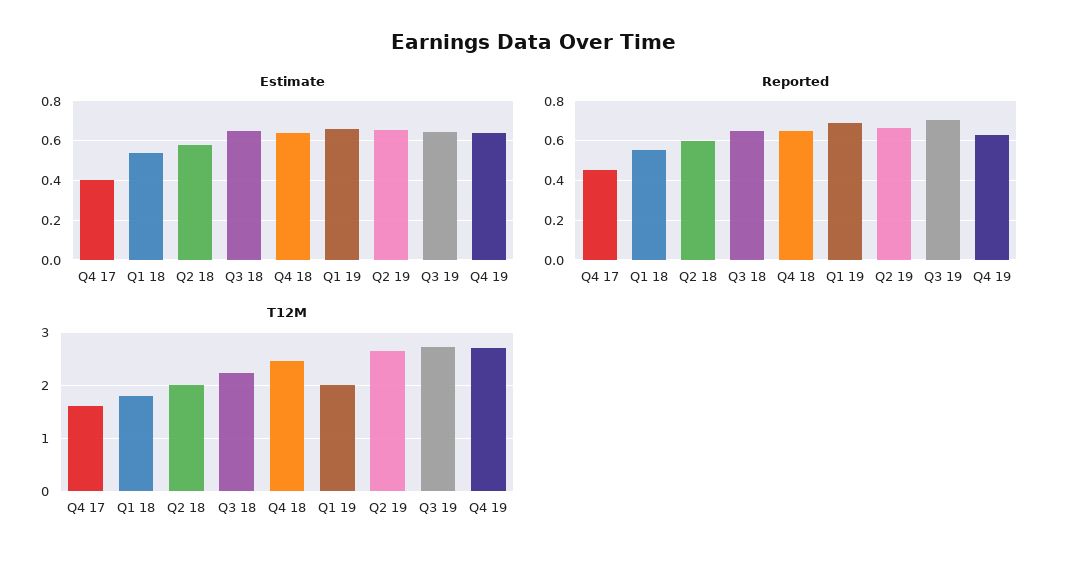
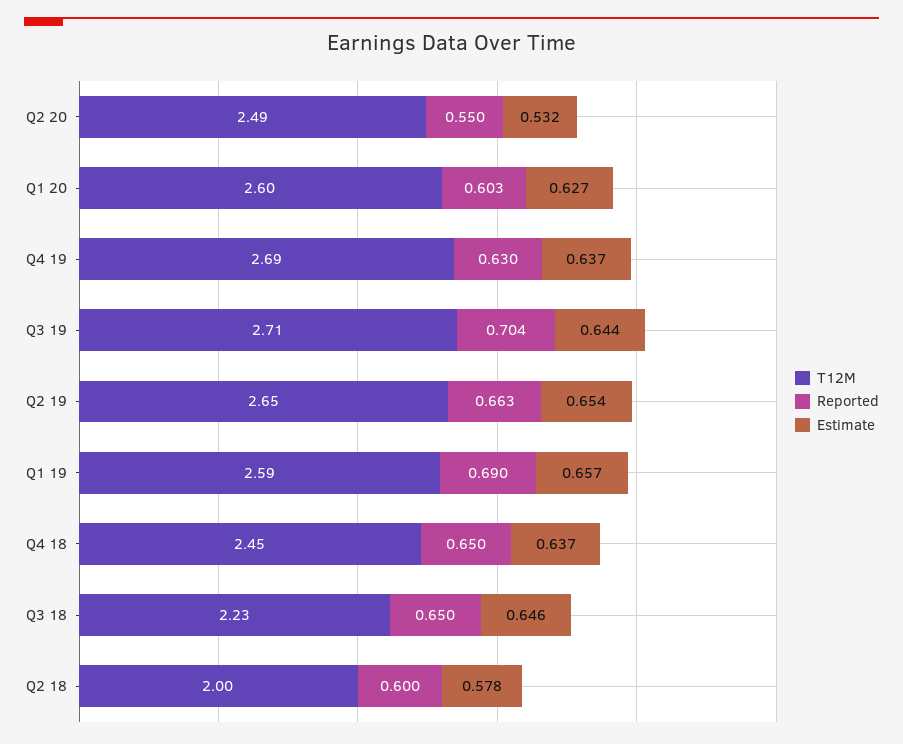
Estimate, Q4 17: 0.4 -> none
Estimate, Q1 18: 0.55 -> none
Reported, Q4 17: 0.45 -> none
Reported, Q1 18: 0.55 -> none
T12M, Q4 17: 1.6 -> none
T12M, Q1 18: 1.8 -> none
T12M, Q1 19: 2 -> 2.59
T12M, Q2 20: none -> 2.49
Reported, Q2 20: none -> 0.55
Estimate, Q2 20: none -> 0.532
T12M, Q1 20: none -> 2.6
Reported, Q1 20: none -> 0.603
Estimate, Q1 20: none -> 0.627

